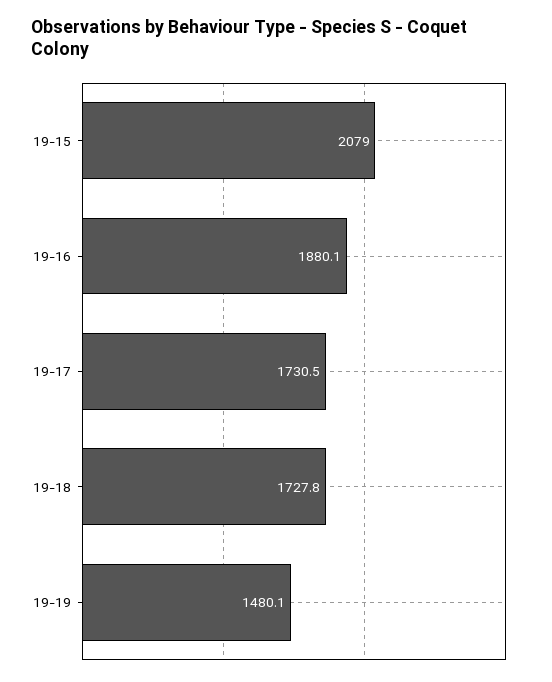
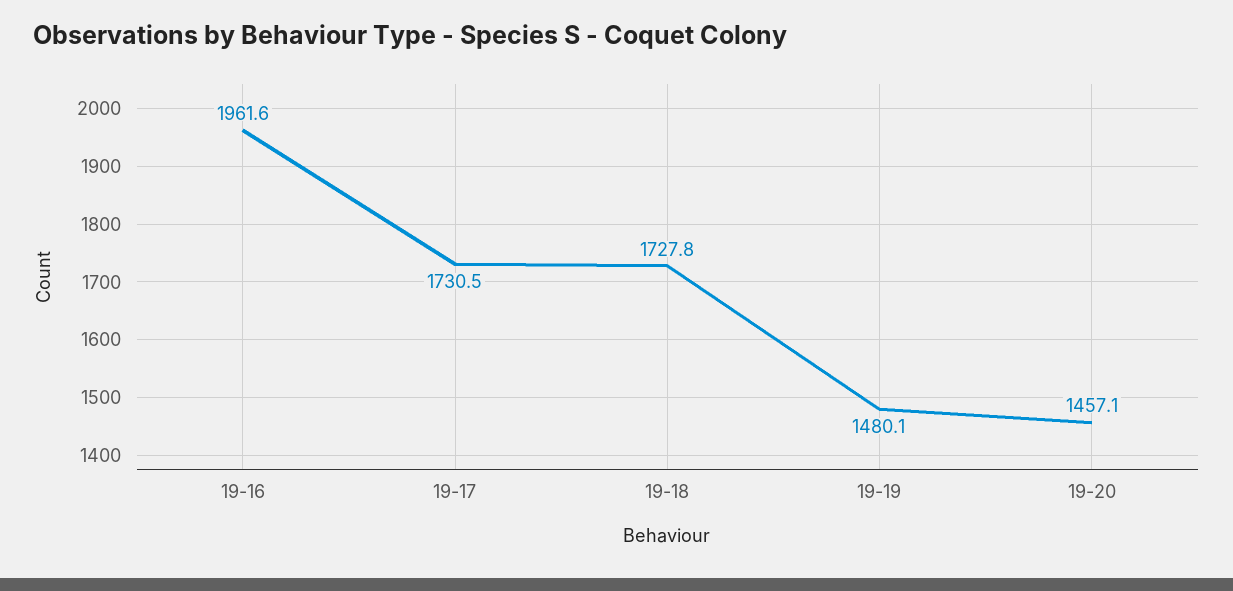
19-15: 2079 -> none
19-16: 1880.1 -> 1961.6
19-20: none -> 1457.1

